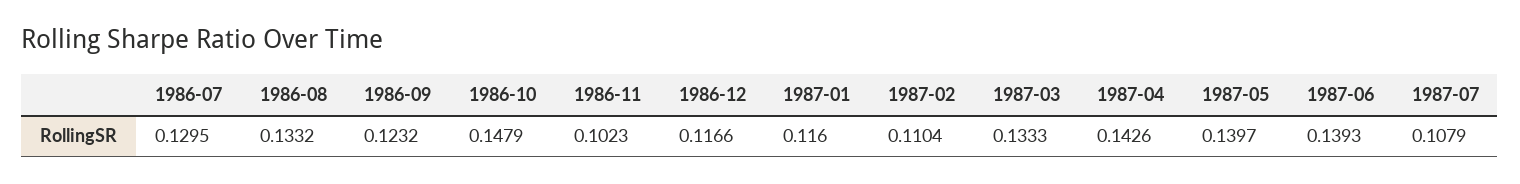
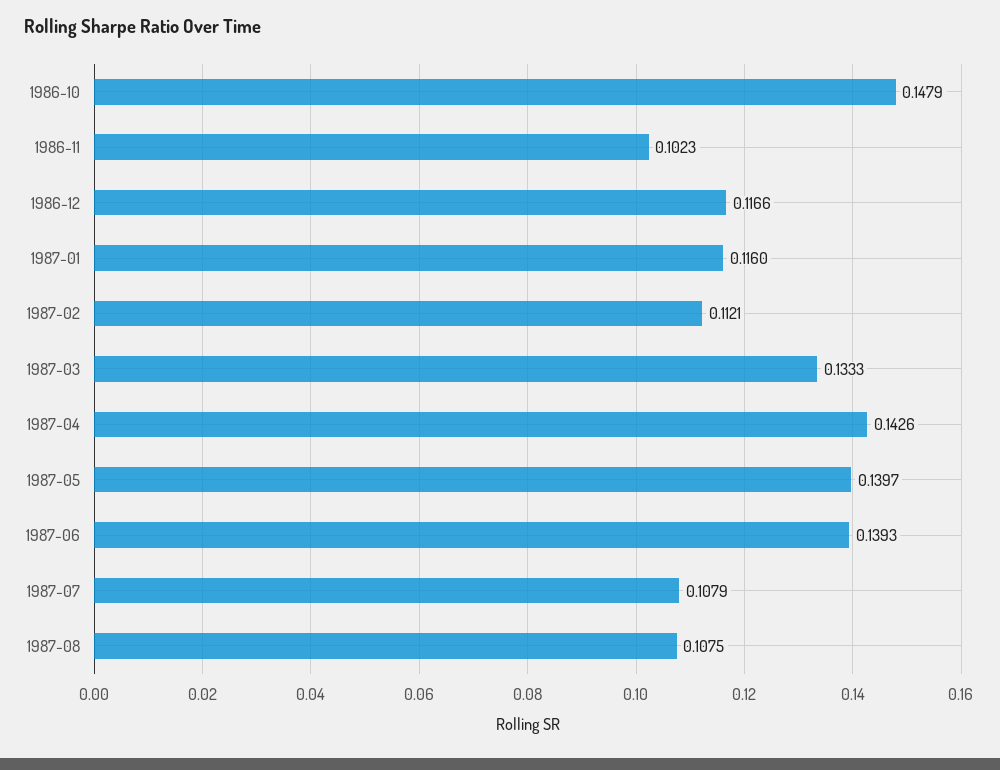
1986-07: 0.1295 -> none
1986-08: 0.1332 -> none
1986-09: 0.1232 -> none
1987-02: 0.1104 -> 0.1121
1987-08: none -> 0.1075

